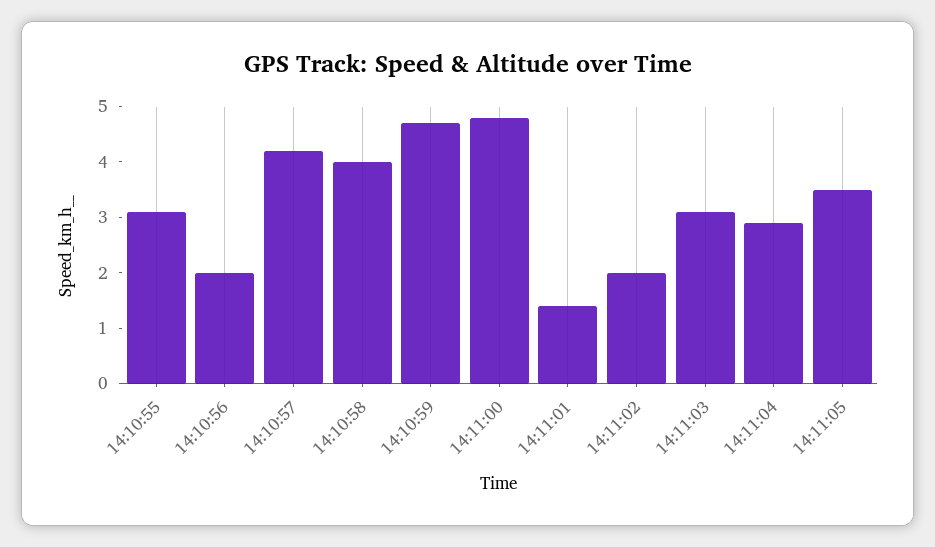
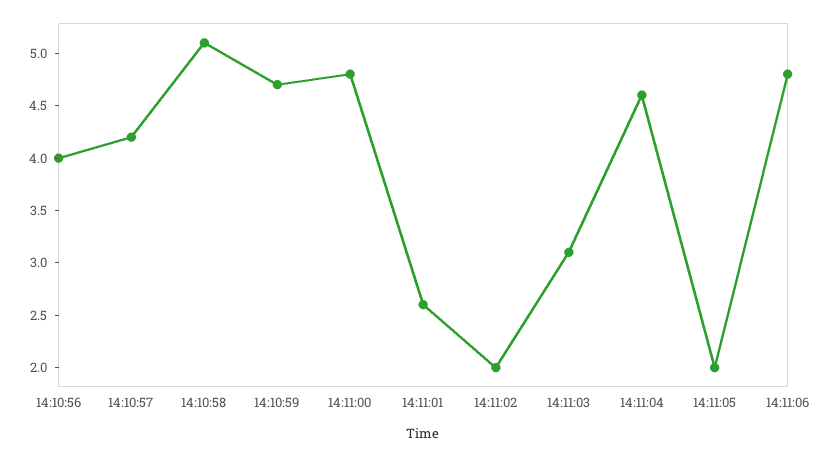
14:10:55: 3 -> none
14:10:56: 2 -> 4
14:10:58: 4 -> 5.1
14:11:01: 1.5 -> 2.6
14:11:04: 3 -> 4.6
14:11:05: 3.5 -> 2
14:11:06: none -> 4.8

